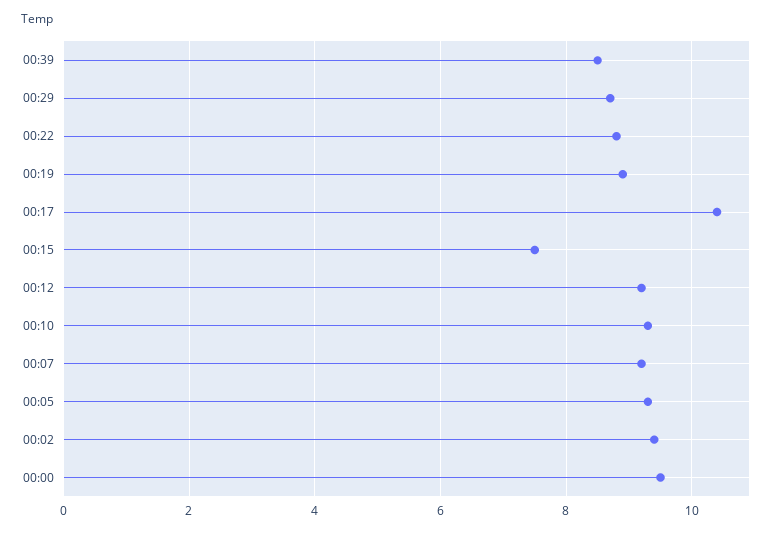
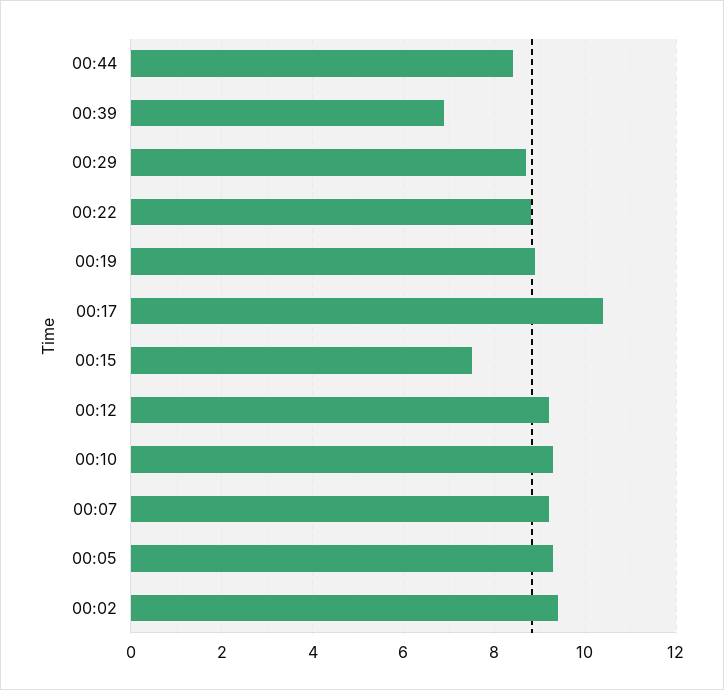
00:39: 8.5 -> 7
00:00: 9.5 -> none
00:44: none -> 8.5

